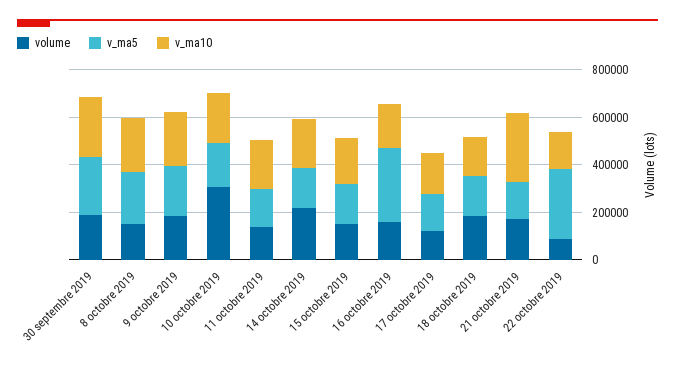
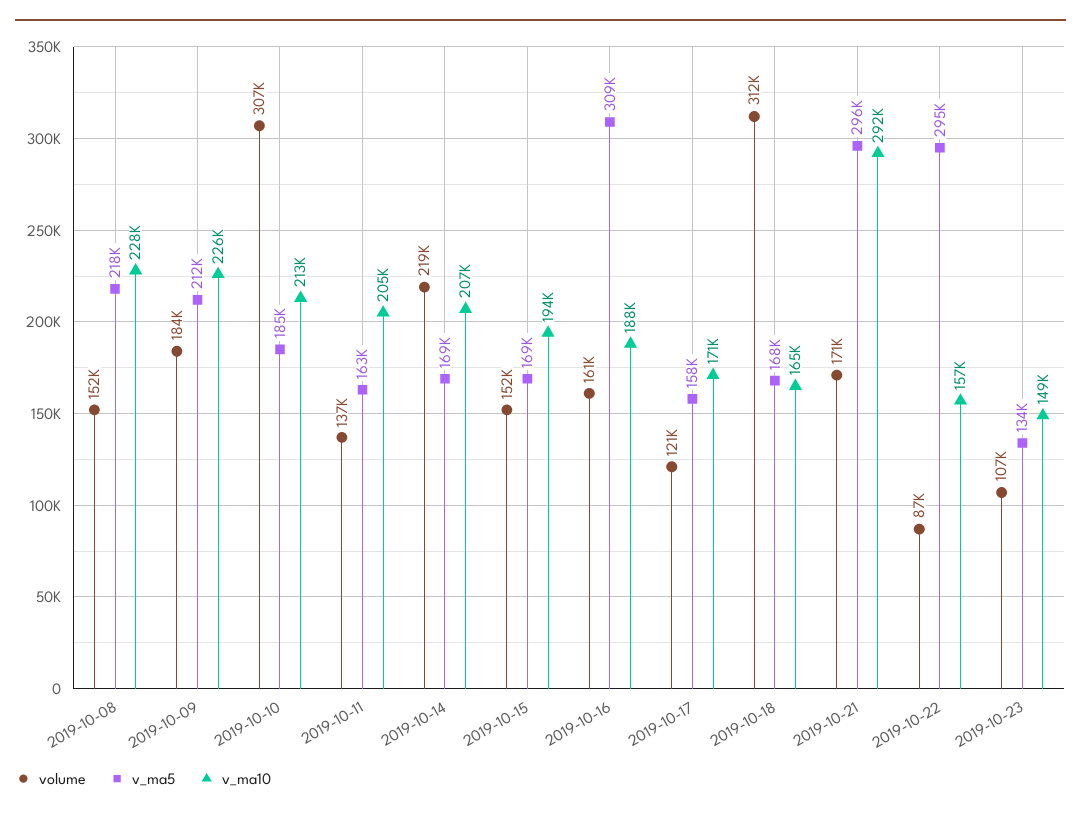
volume, 30 septembre 2019: 200000 -> none
v_ma5, 30 septembre 2019: 250000 -> none
v_ma10, 30 septembre 2019: 250000 -> none
volume, 18 octobre 2019: 200000 -> 312000
v_ma5, 21 octobre 2019: 150000 -> 296000
volume, 2019-10-23: none -> 107000
v_ma5, 2019-10-23: none -> 134000
v_ma10, 2019-10-23: none -> 149000

